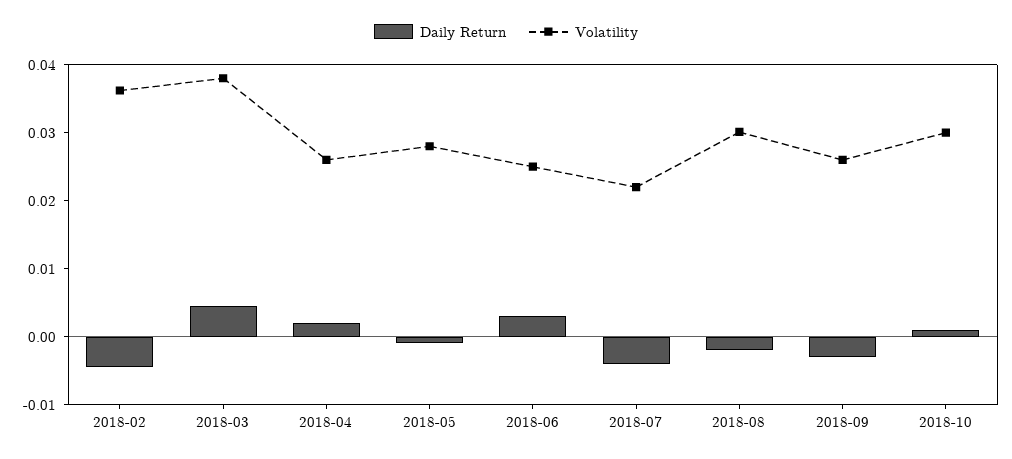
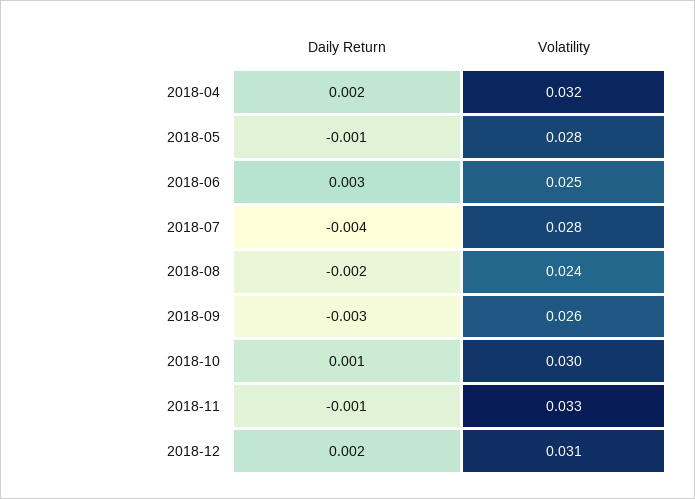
Daily Return, 2018-02: -0.004 -> none
Volatility, 2018-02: 0.036 -> none
Daily Return, 2018-03: 0.004 -> none
Volatility, 2018-03: 0.038 -> none
Volatility, 2018-04: 0.026 -> 0.032
Volatility, 2018-07: 0.022 -> 0.028
Volatility, 2018-08: 0.03 -> 0.024
Daily Return, 2018-11: none -> -0.001
Volatility, 2018-11: none -> 0.033
Daily Return, 2018-12: none -> 0.002
Volatility, 2018-12: none -> 0.031

